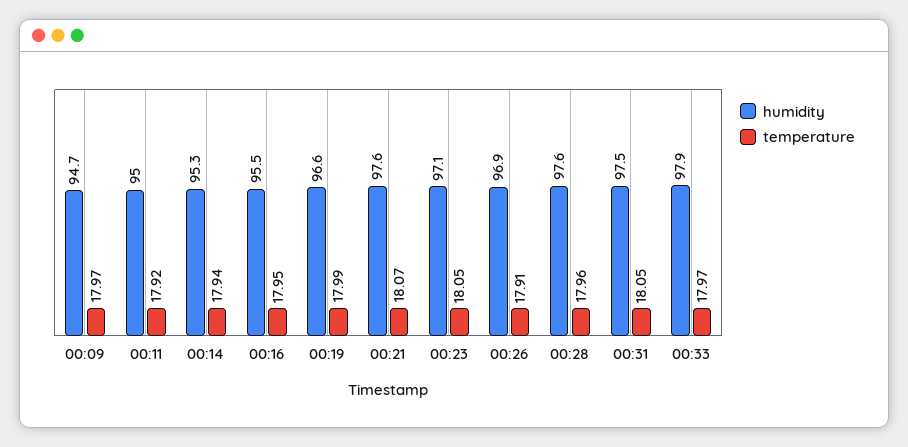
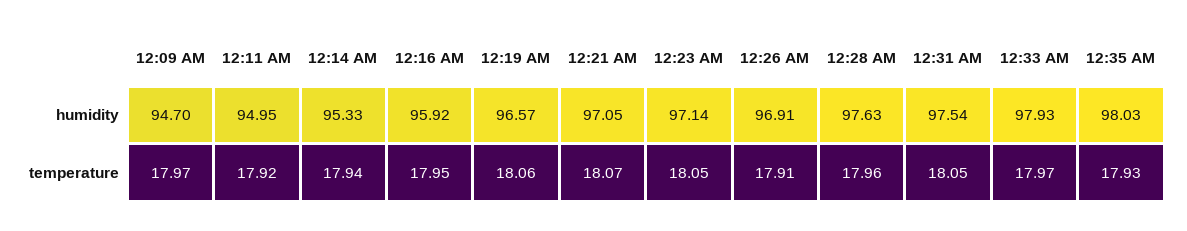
humidity, 00:16: 95.5 -> 95.92
temperature, 00:19: 17.99 -> 18.06
humidity, 00:21: 97.6 -> 97.05
humidity, 12:35 AM: none -> 98.03
temperature, 12:35 AM: none -> 17.93

